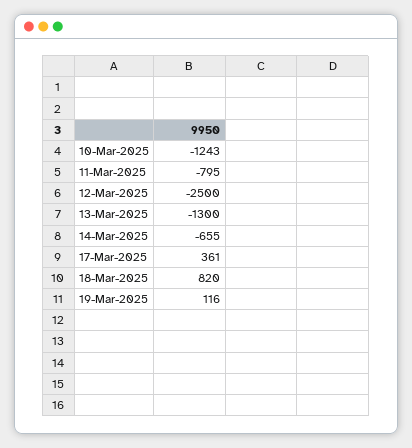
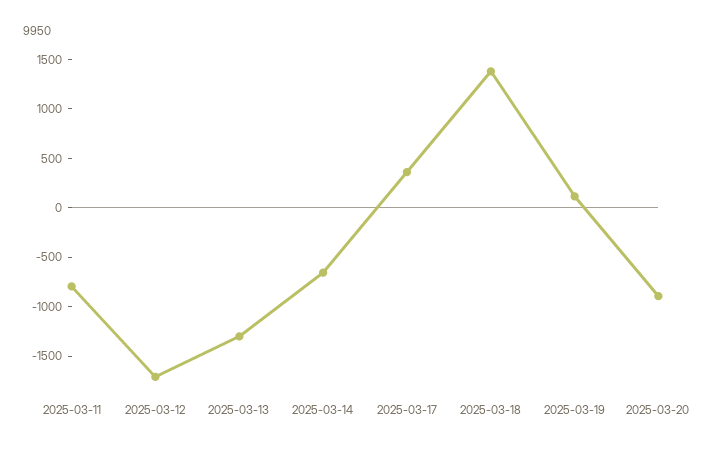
10-Mar-2025: -1243 -> none
12-Mar-2025: -2500 -> -1700
18-Mar-2025: 820 -> 1400
2025-03-20: none -> -900

